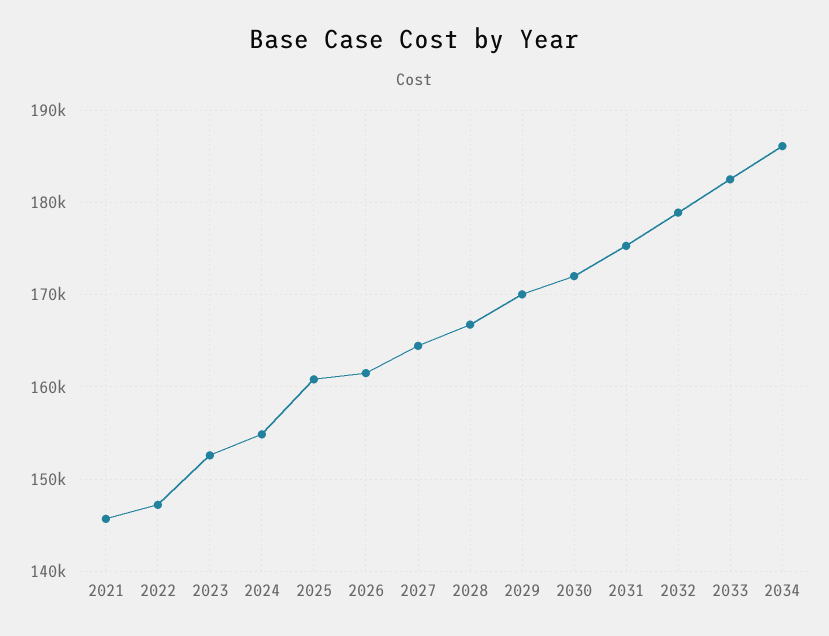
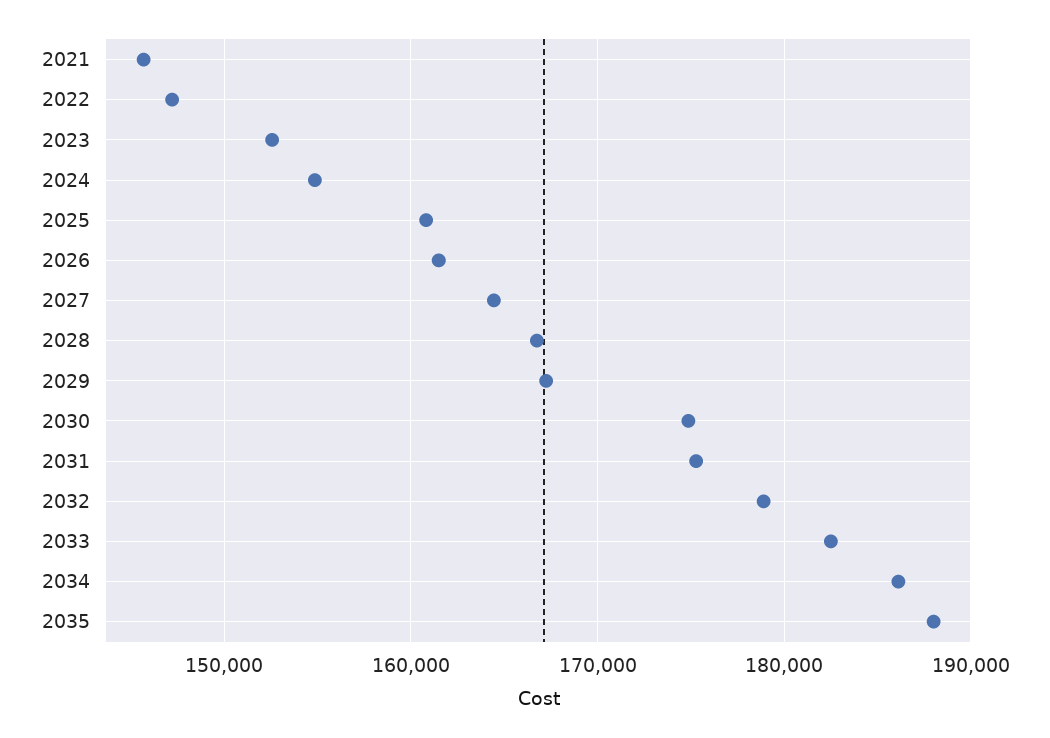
2029: 170000 -> 167000
2030: 172000 -> 175000
2035: none -> 188000

